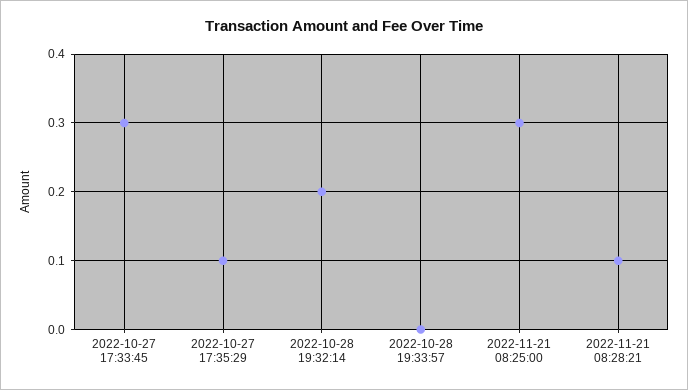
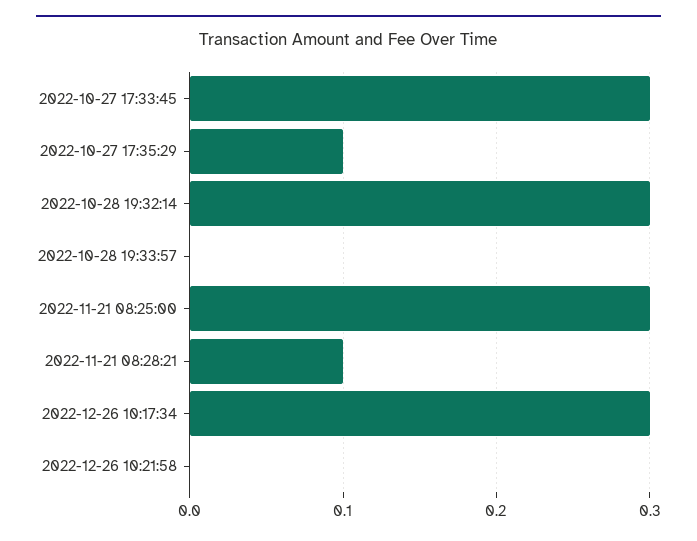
2022-10-28 19:32:14: 0.2 -> 0.3
2022-12-26 10:17:34: none -> 0.3
2022-12-26 10:21:58: none -> 0

